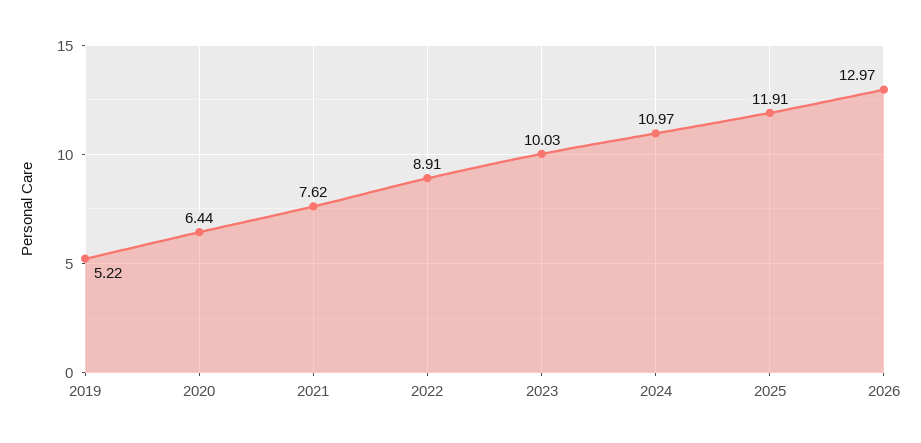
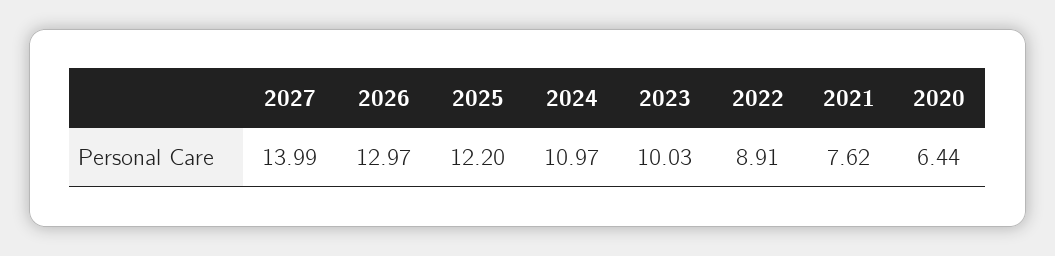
2019: 5.22 -> none
2025: 11.91 -> 12.2
2027: none -> 13.99

